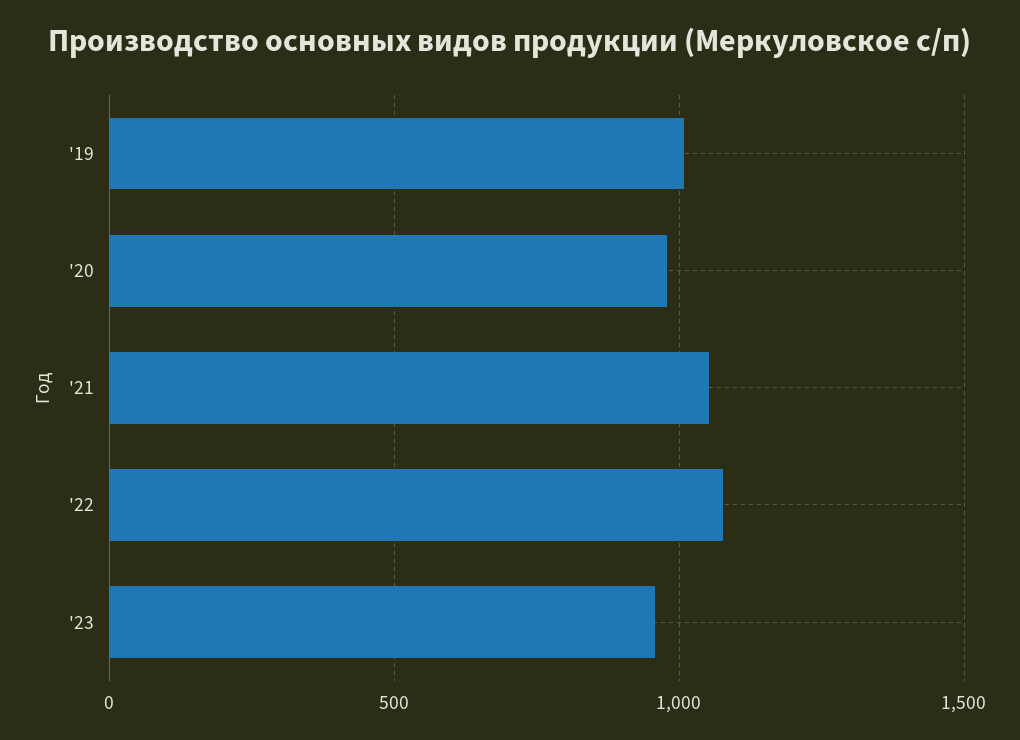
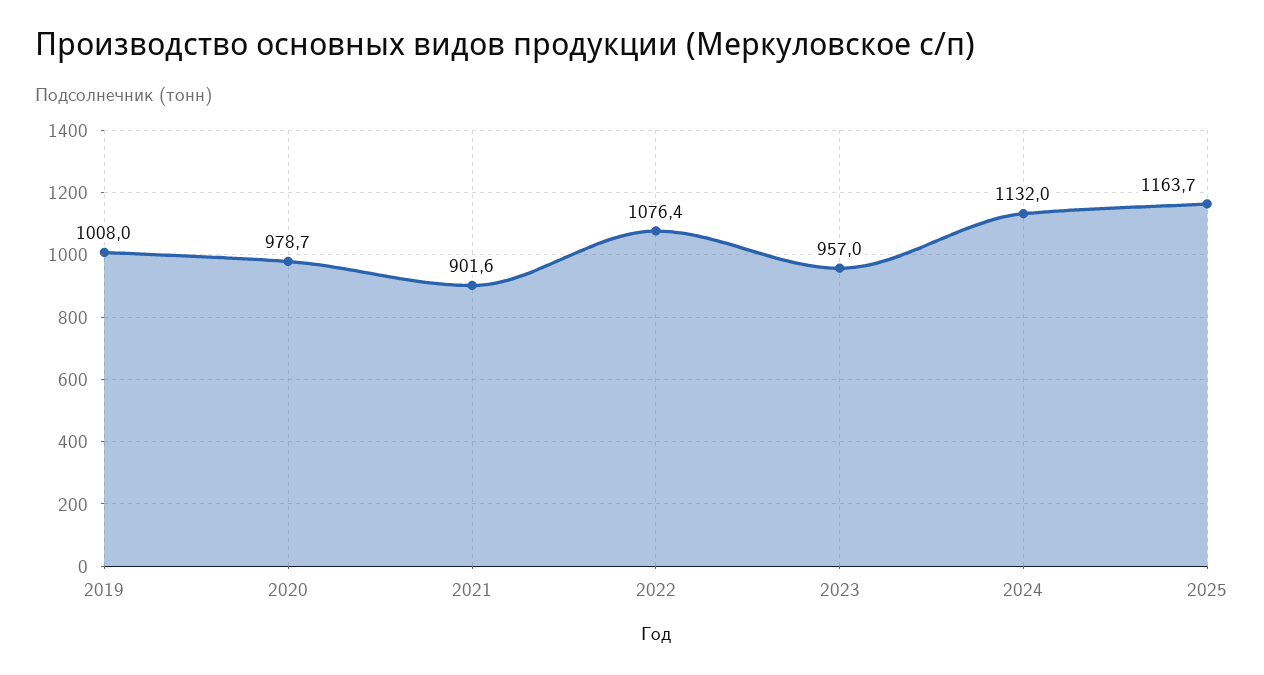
'21: 1050 -> 901.6
2024: none -> 1132
2025: none -> 1163.7

